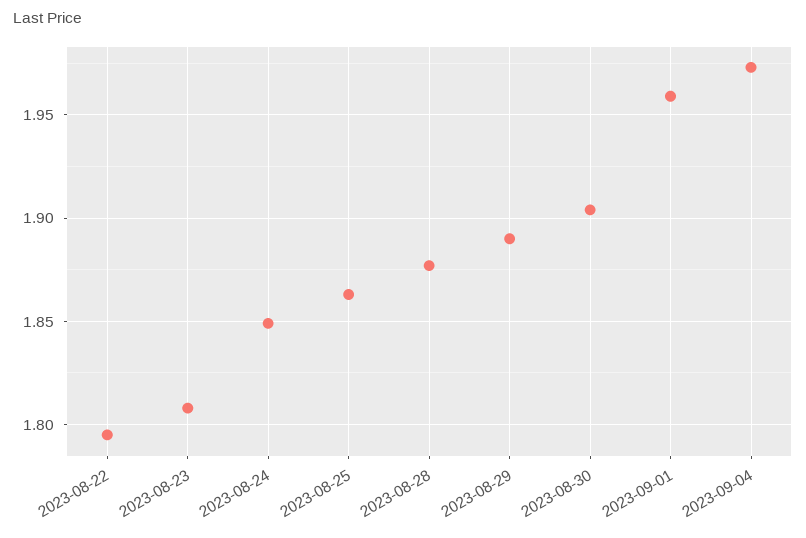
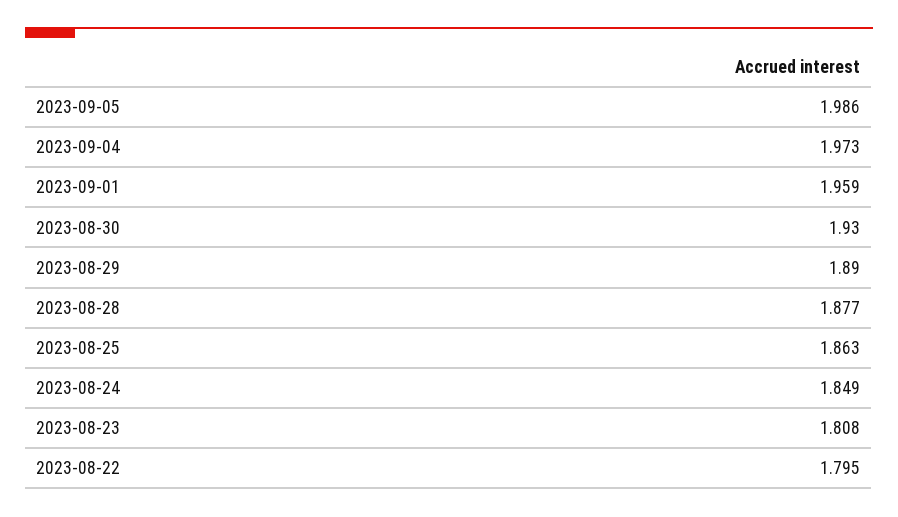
2023-08-30: 1.905 -> 1.93
2023-09-05: none -> 1.986

